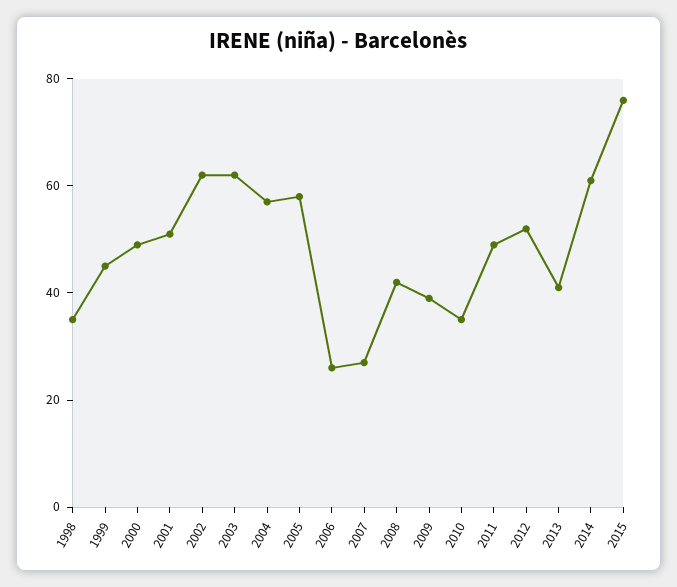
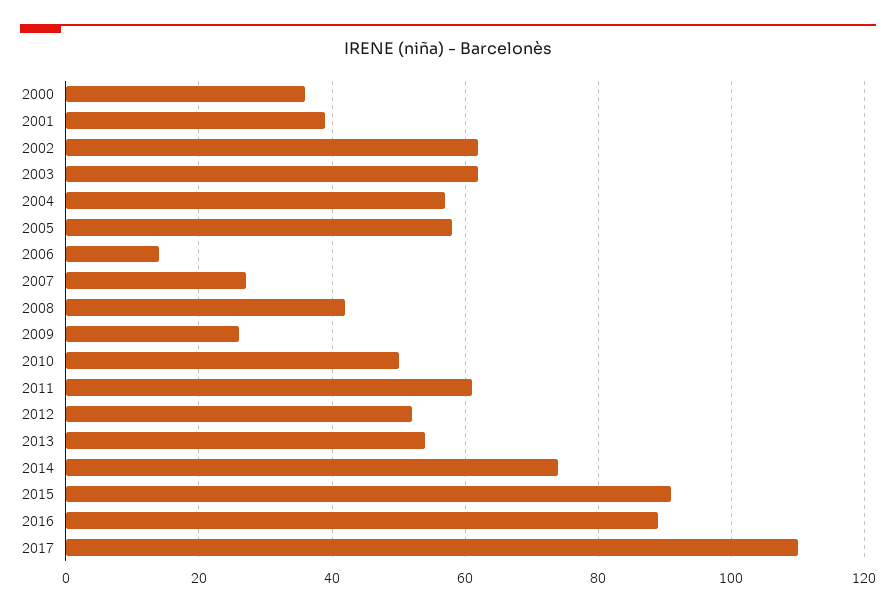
1998: 35 -> none
1999: 45 -> none
2000: 50 -> 35
2001: 50 -> 40
2006: 25 -> 15
2009: 40 -> 25
2010: 35 -> 50
2011: 50 -> 60
2013: 40 -> 55
2014: 60 -> 75
2015: 75 -> 90
2016: none -> 90
2017: none -> 110

